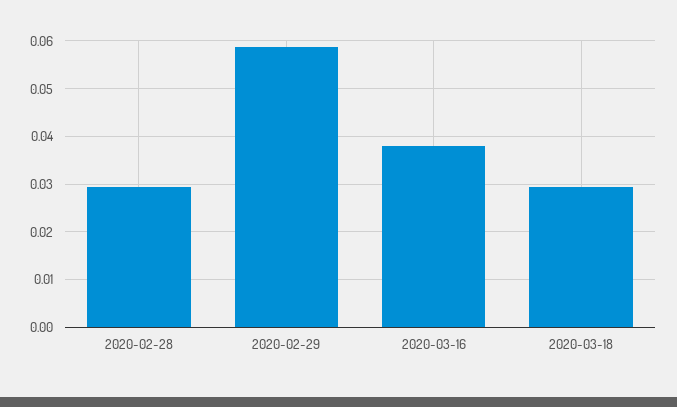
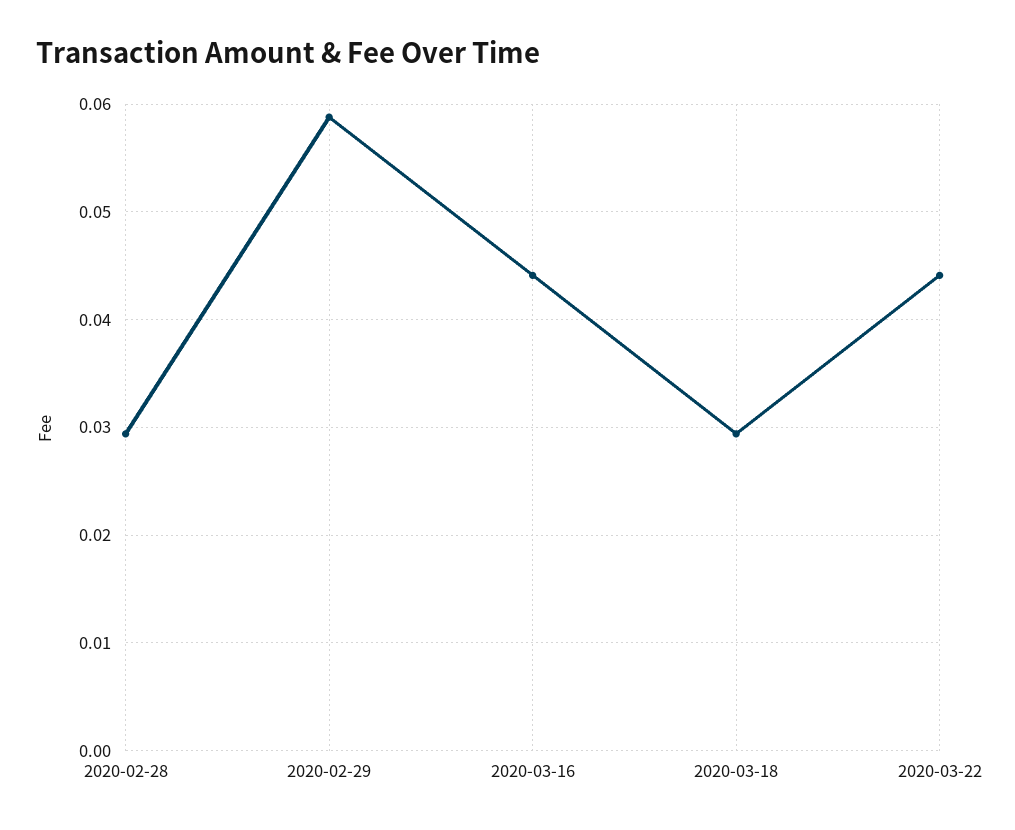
2020-03-16: 0.038 -> 0.044
2020-03-22: none -> 0.044

